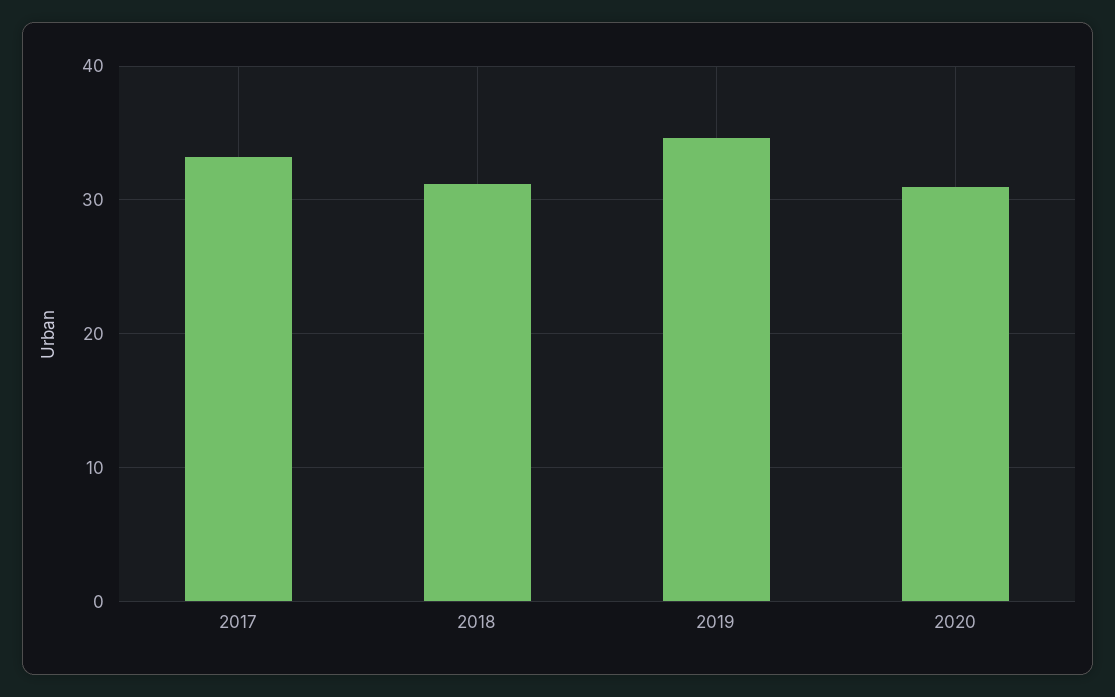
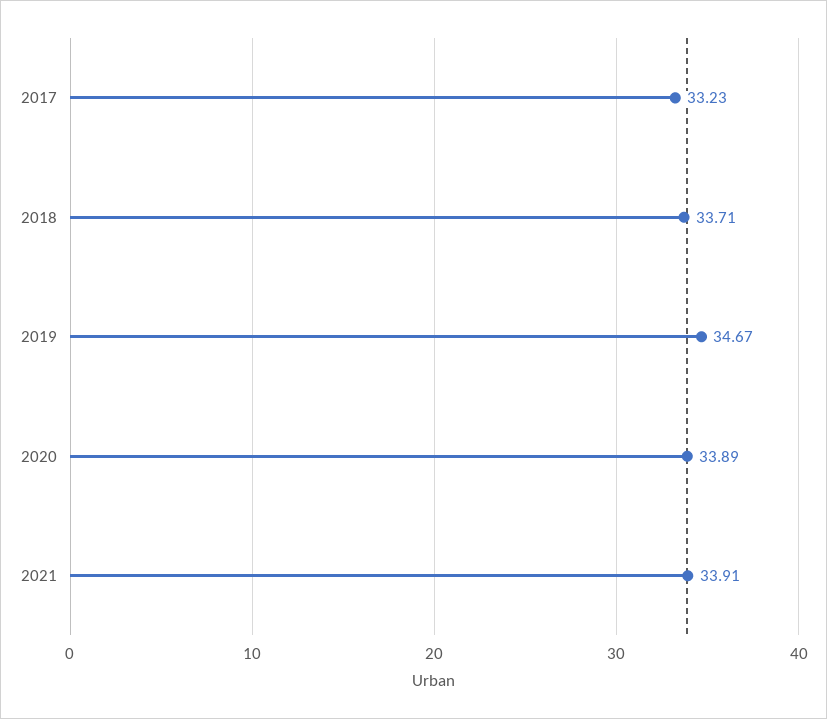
2018: 31 -> 33.71
2020: 31 -> 33.89
2021: none -> 33.91

